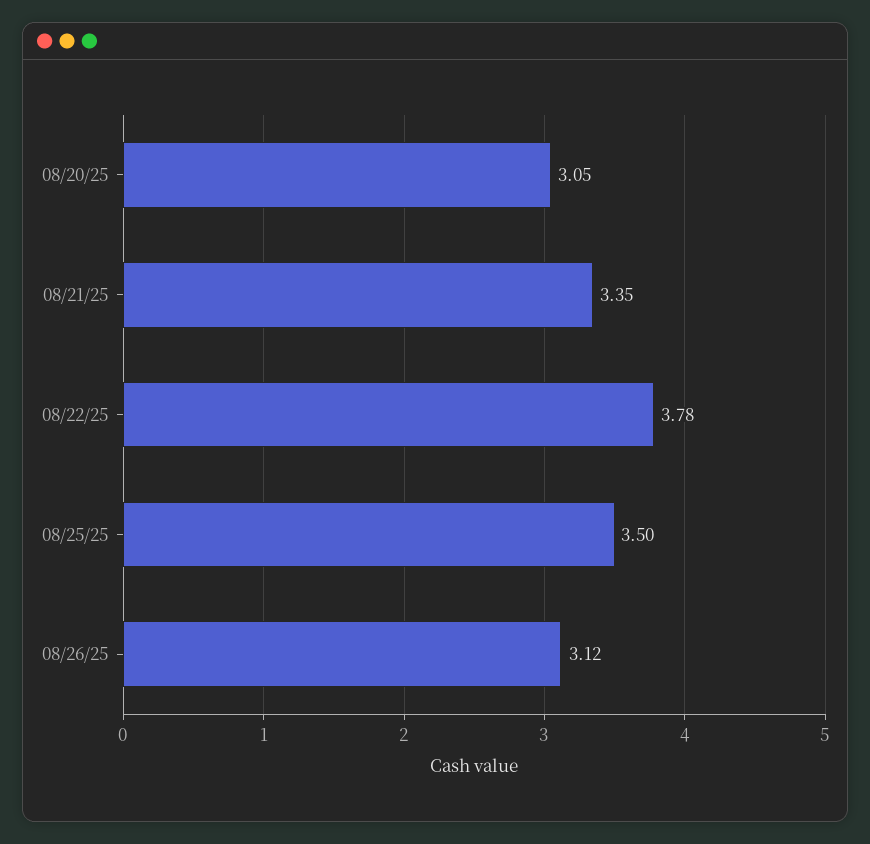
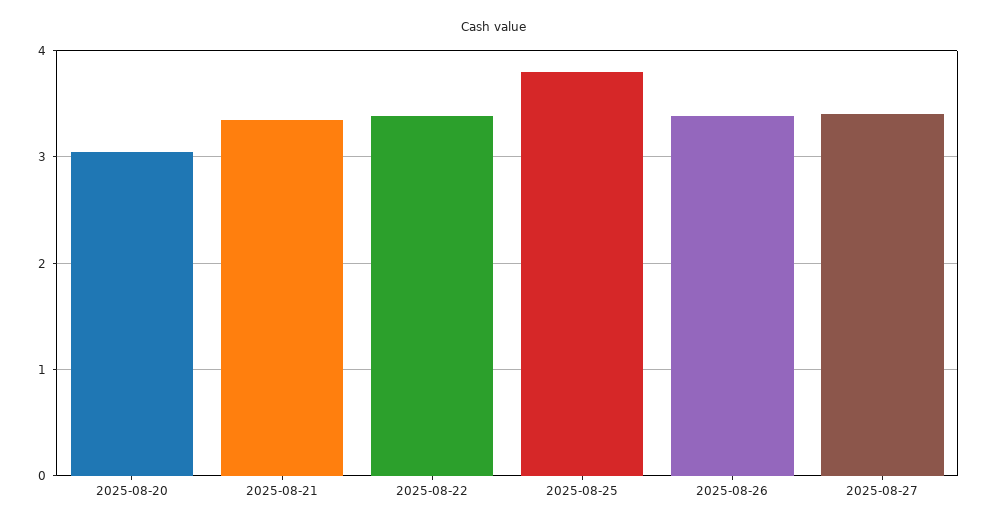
08/22/25: 3.78 -> 3.4
08/25/25: 3.5 -> 3.8
08/26/25: 3.12 -> 3.4
2025-08-27: none -> 3.4

